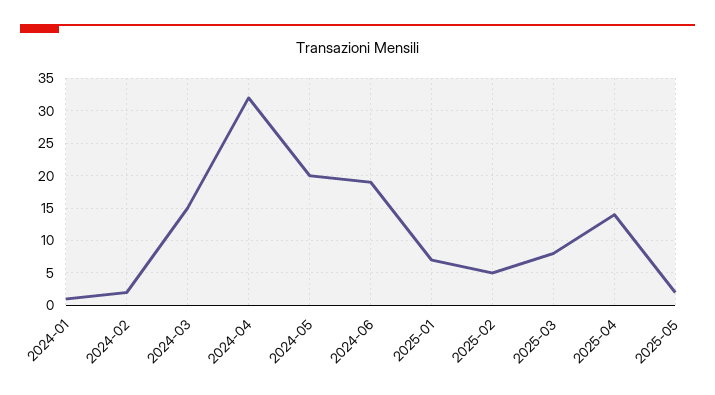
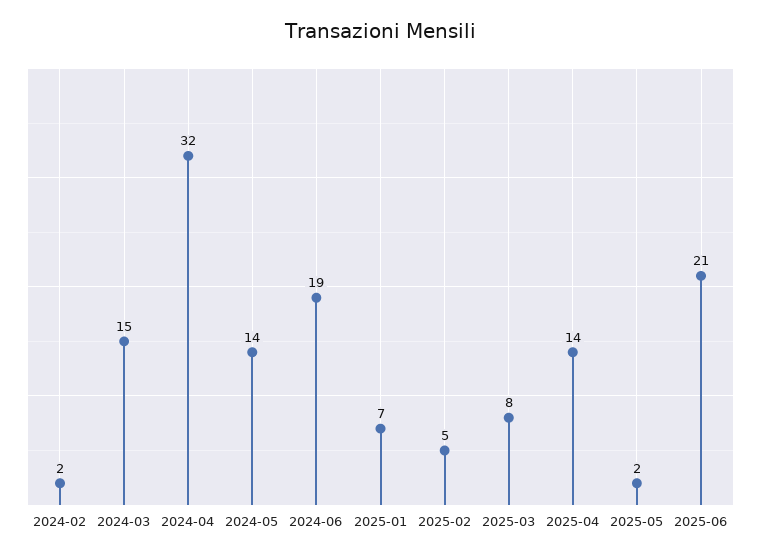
2024-01: 1 -> none
2024-05: 20 -> 14
2025-06: none -> 21

